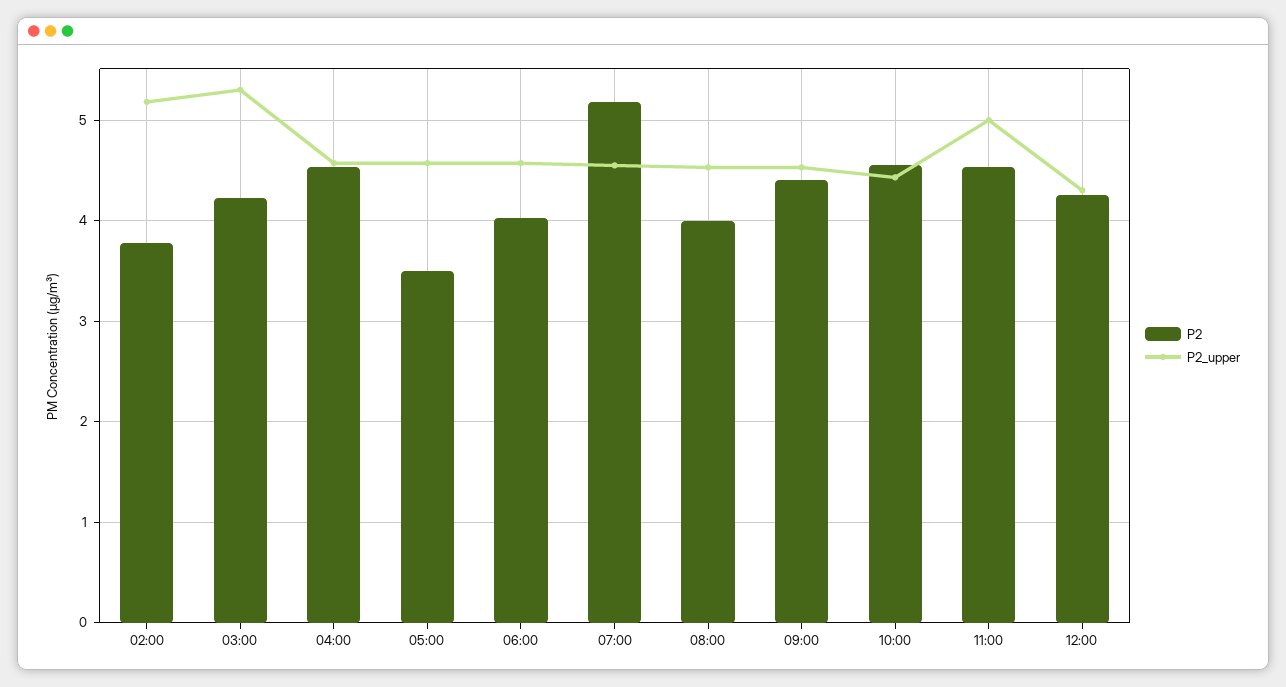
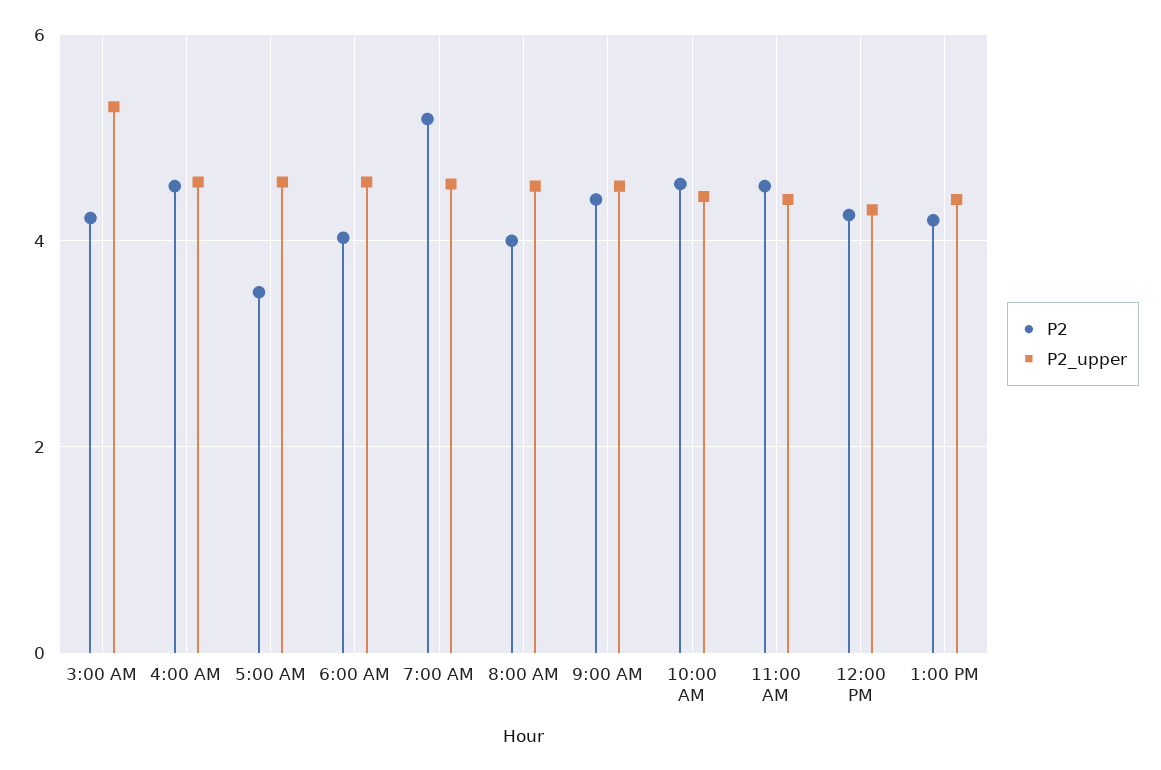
P2, 02:00: 3.8 -> none
P2_upper, 02:00: 5.2 -> none
P2_upper, 11:00: 5 -> 4.4
P2, 1:00 PM: none -> 4.2
P2_upper, 1:00 PM: none -> 4.4

